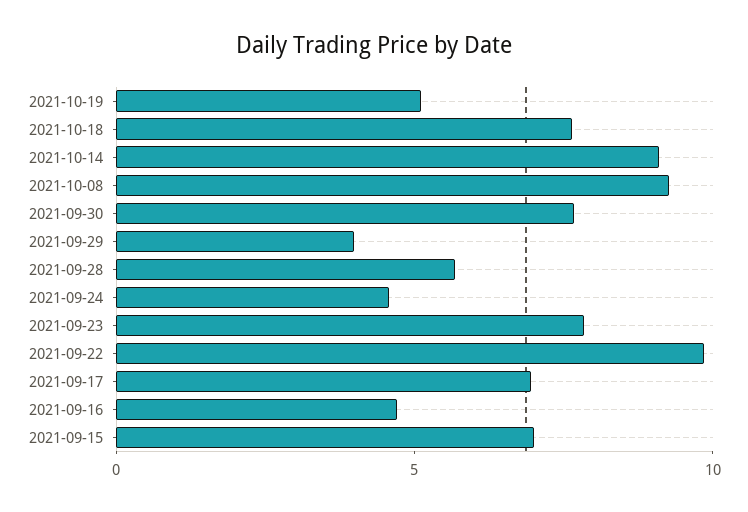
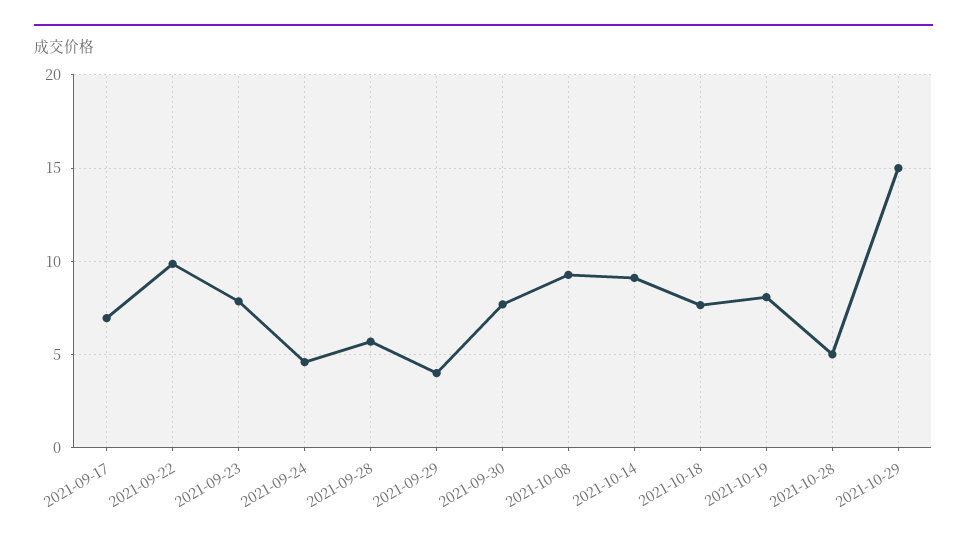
2021-10-19: 5 -> 8
2021-09-16: 5 -> none
2021-09-15: 7 -> none
2021-10-28: none -> 5
2021-10-29: none -> 15

